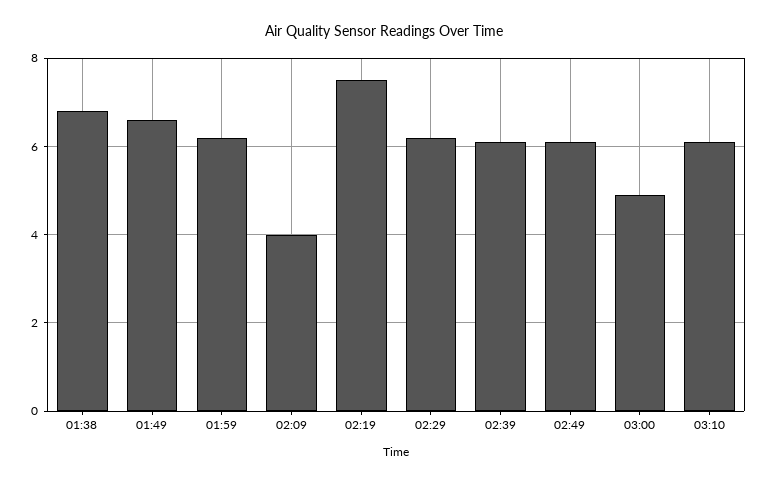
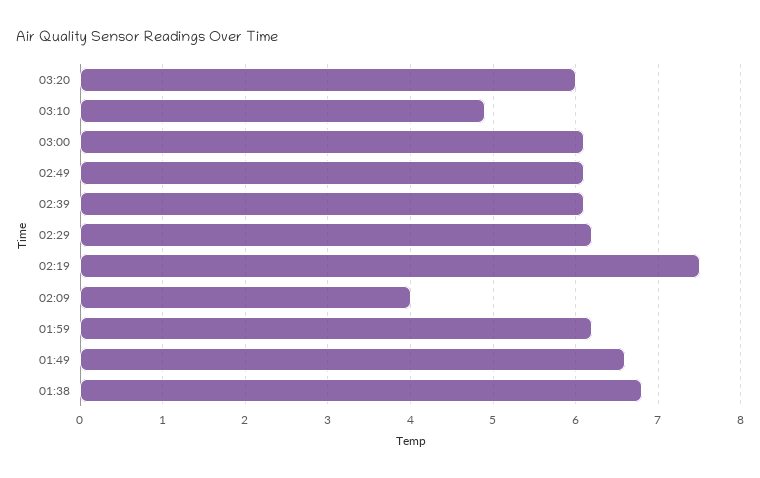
03:00: 5 -> 6.1
03:10: 6 -> 4.9
03:20: none -> 6

